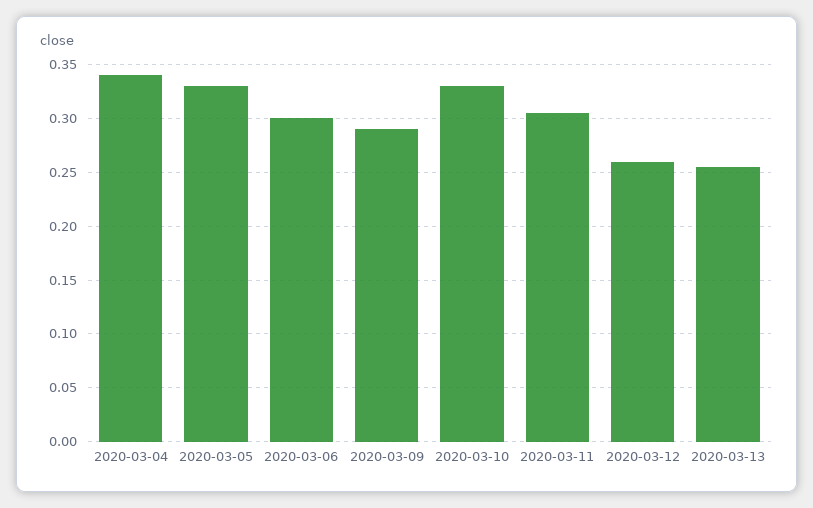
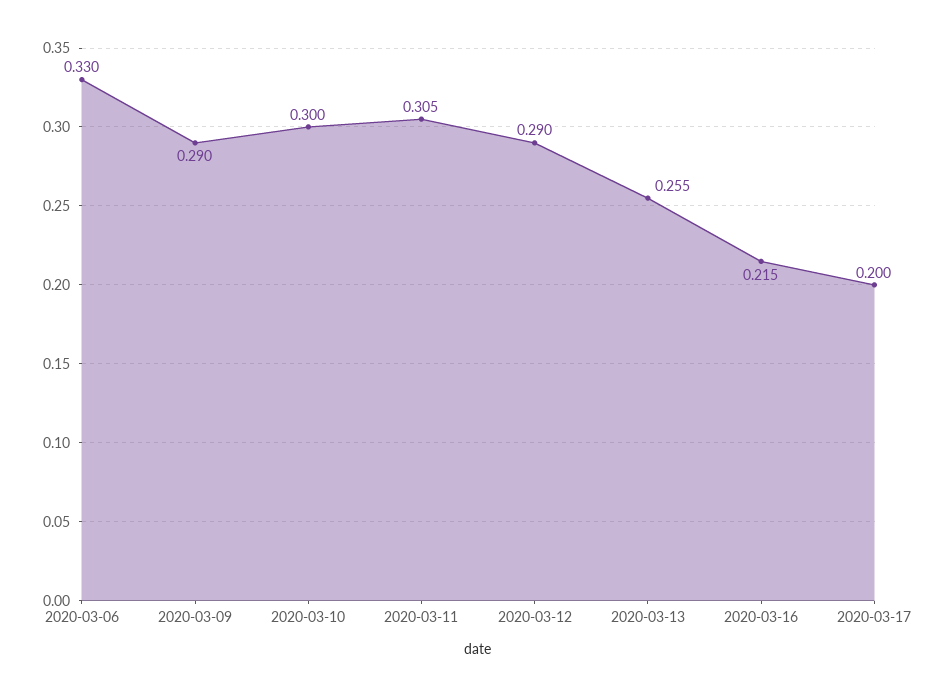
2020-03-04: 0.34 -> none
2020-03-05: 0.33 -> none
2020-03-06: 0.3 -> 0.33
2020-03-10: 0.33 -> 0.3
2020-03-12: 0.26 -> 0.29
2020-03-16: none -> 0.215
2020-03-17: none -> 0.2

